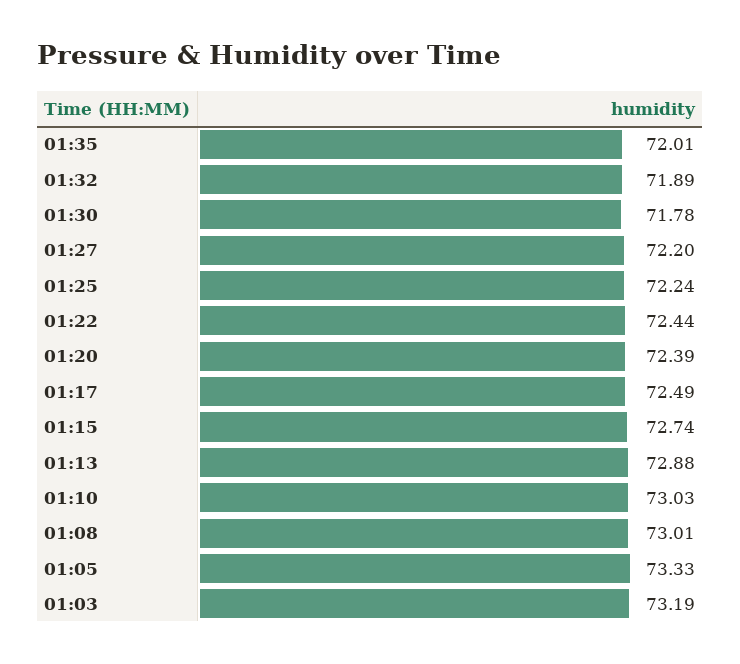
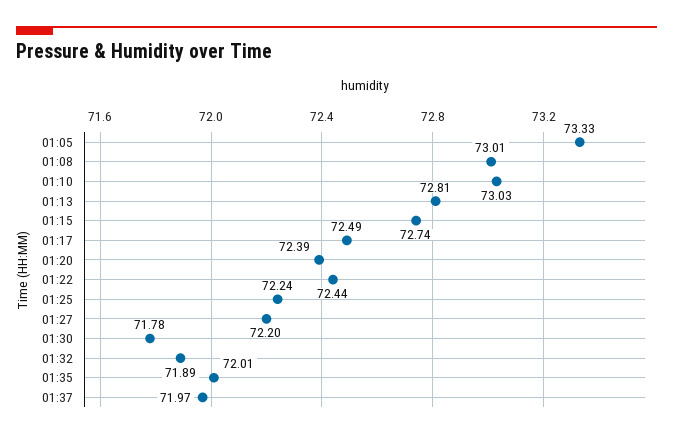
01:13: 72.88 -> 72.81
01:03: 73.19 -> none
01:37: none -> 71.97

